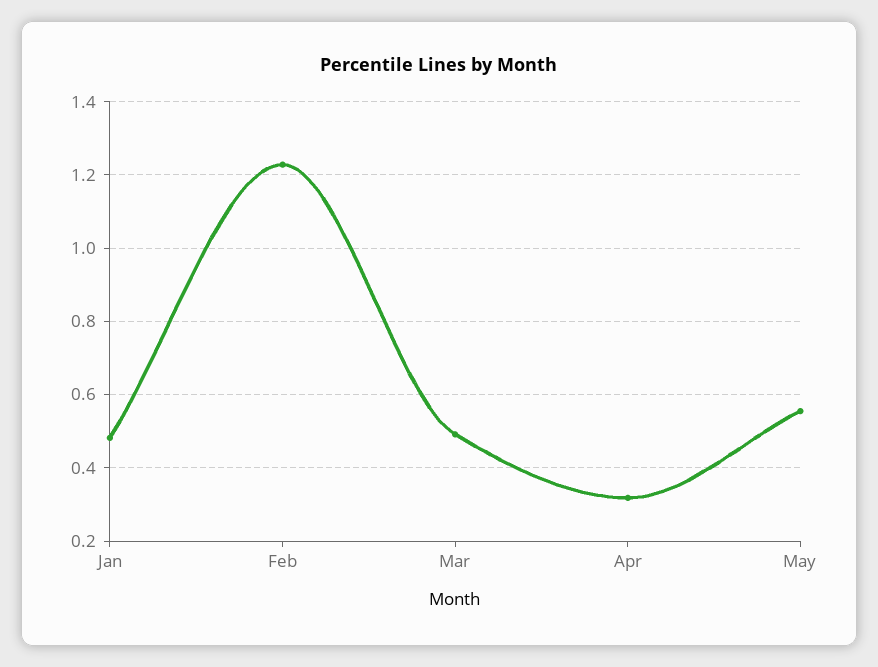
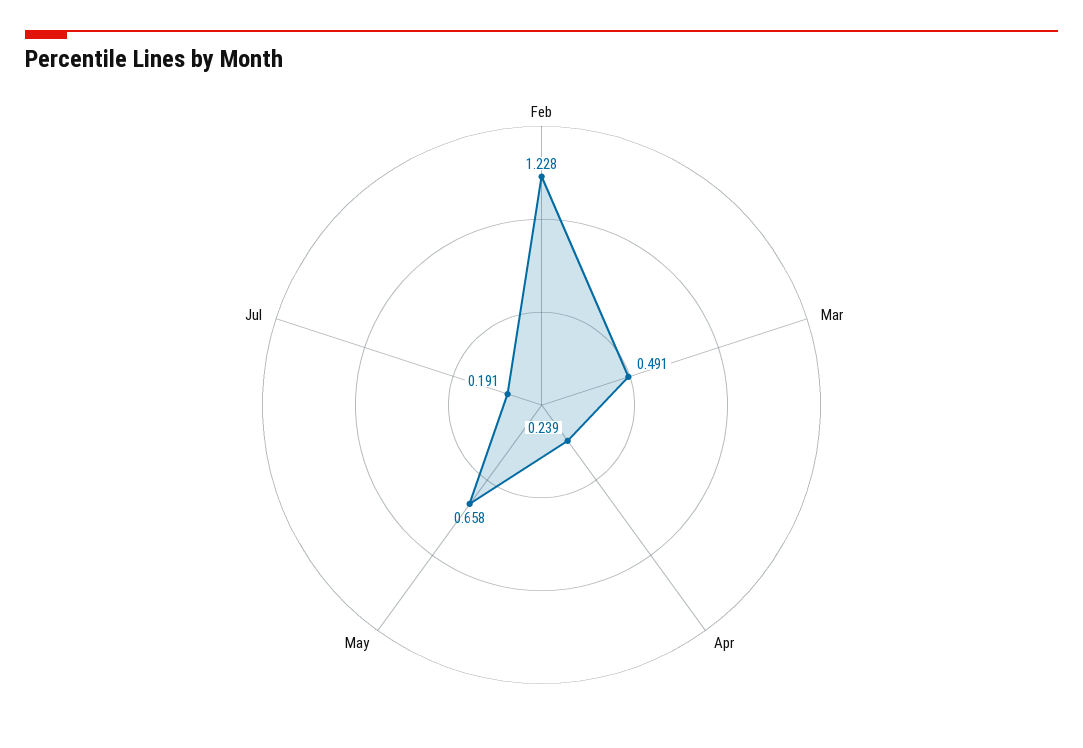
Jan: 0.48 -> none
Apr: 0.32 -> 0.239
May: 0.56 -> 0.658
Jul: none -> 0.191

